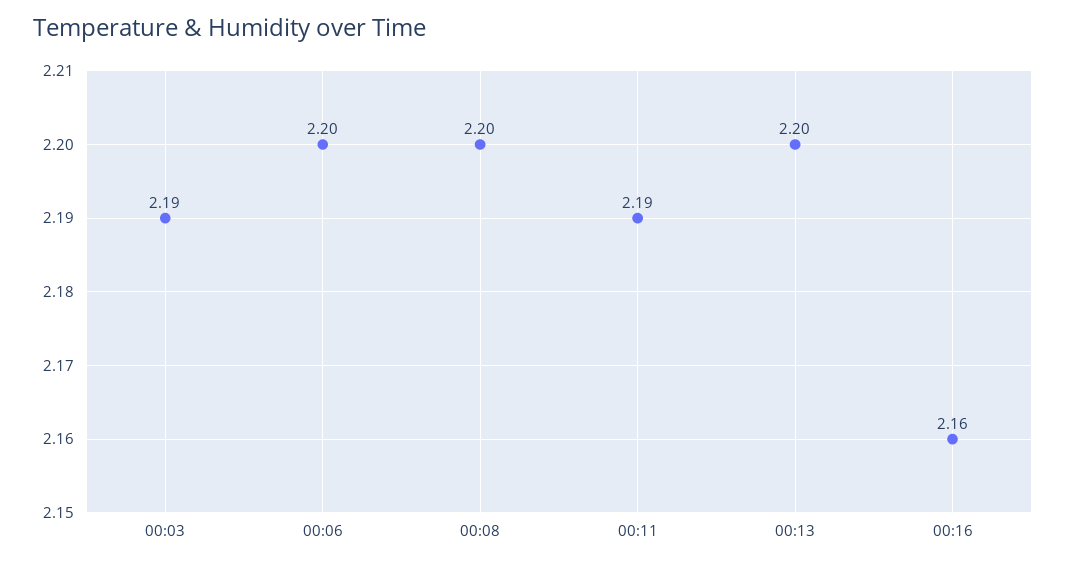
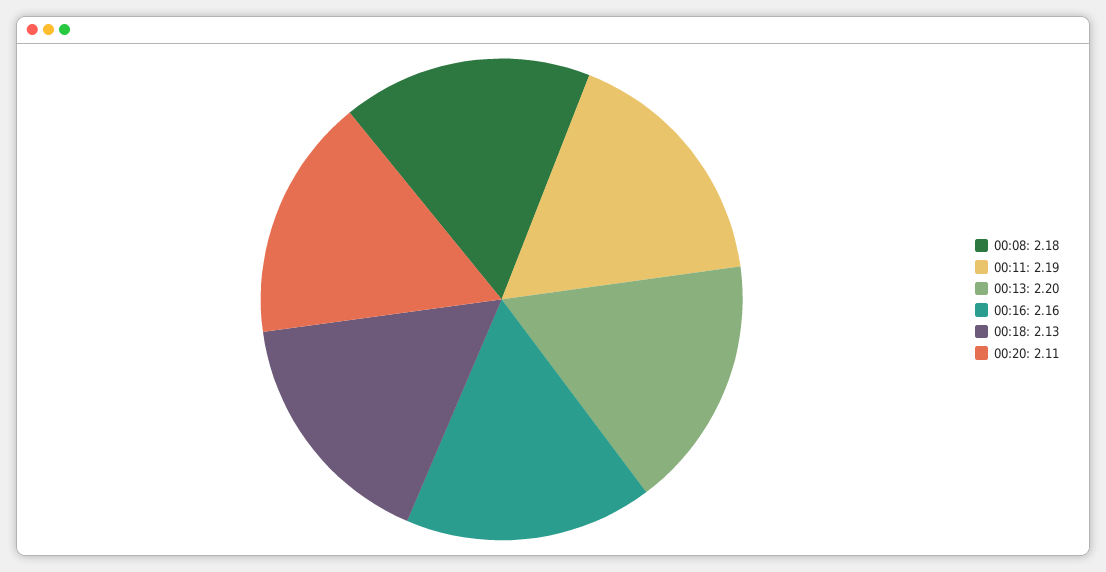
00:03: 2.19 -> none
00:06: 2.2 -> none
00:08: 2.2 -> 2.18
00:18: none -> 2.13
00:20: none -> 2.11

